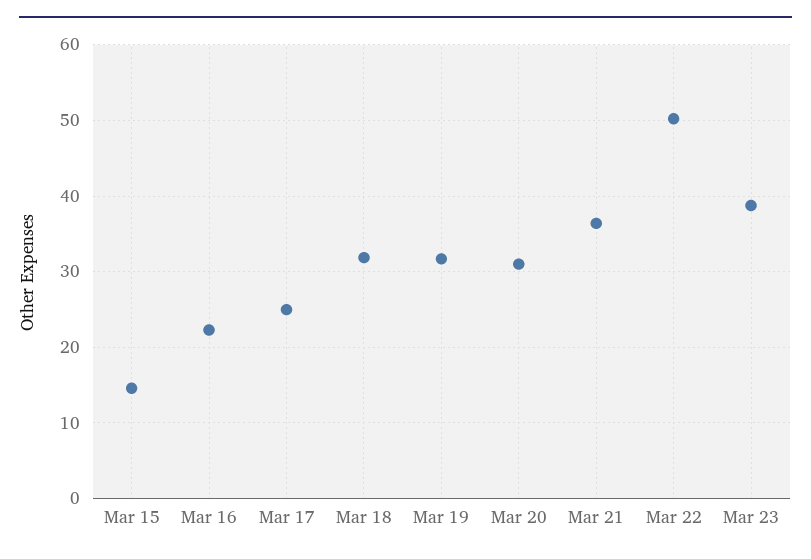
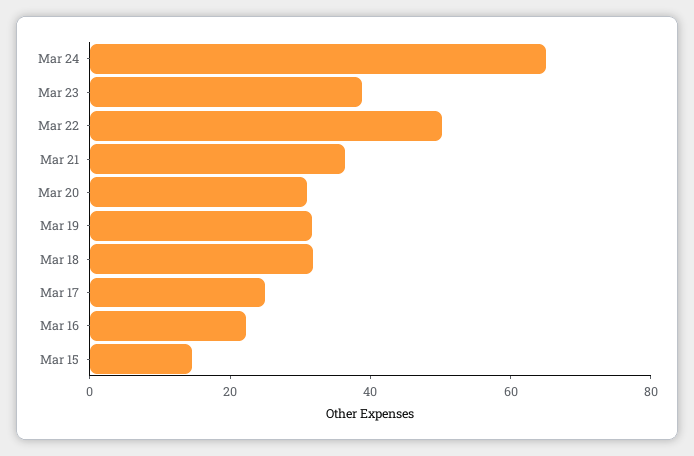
Mar 24: none -> 65

